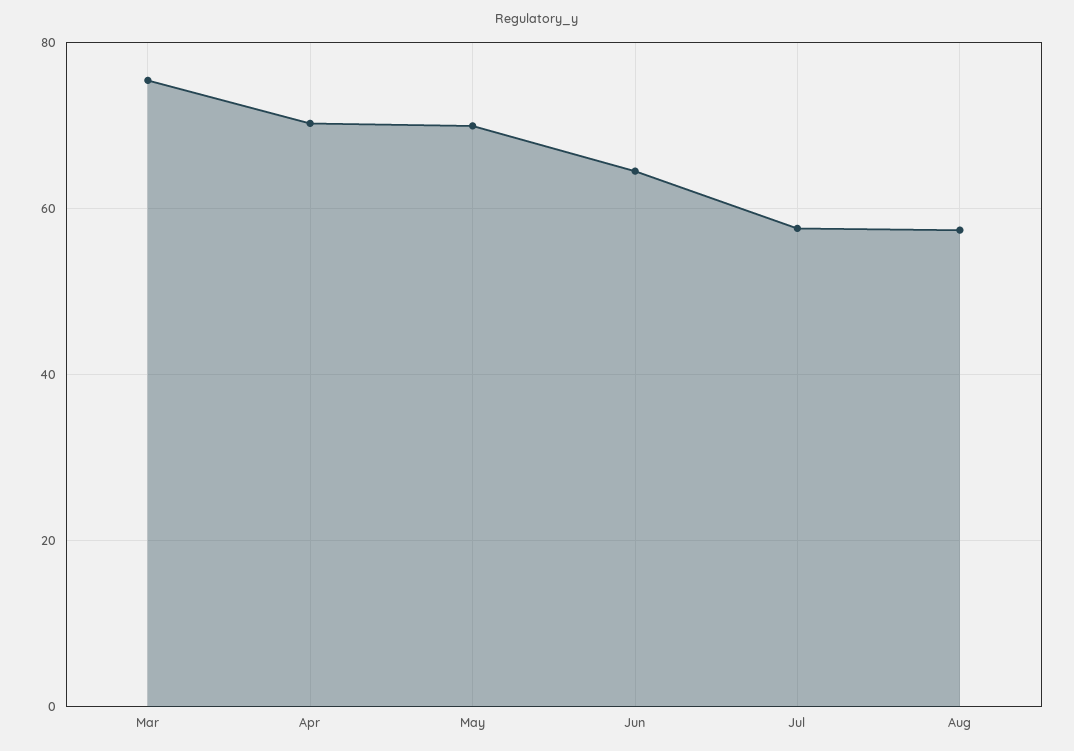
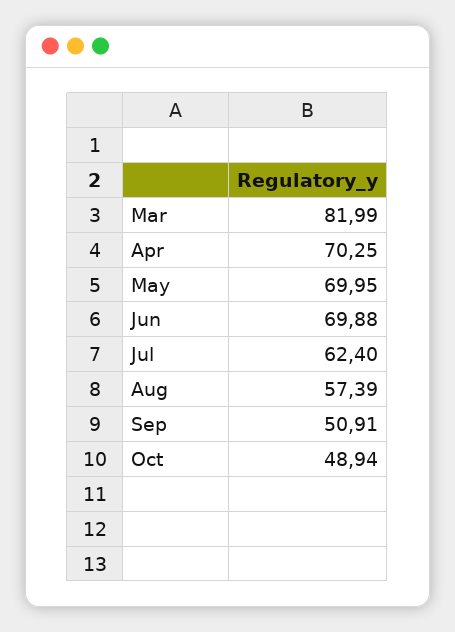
Mar: 76 -> 81.99
Jun: 64 -> 69.88
Jul: 58 -> 62.4
Sep: none -> 50.91
Oct: none -> 48.94

